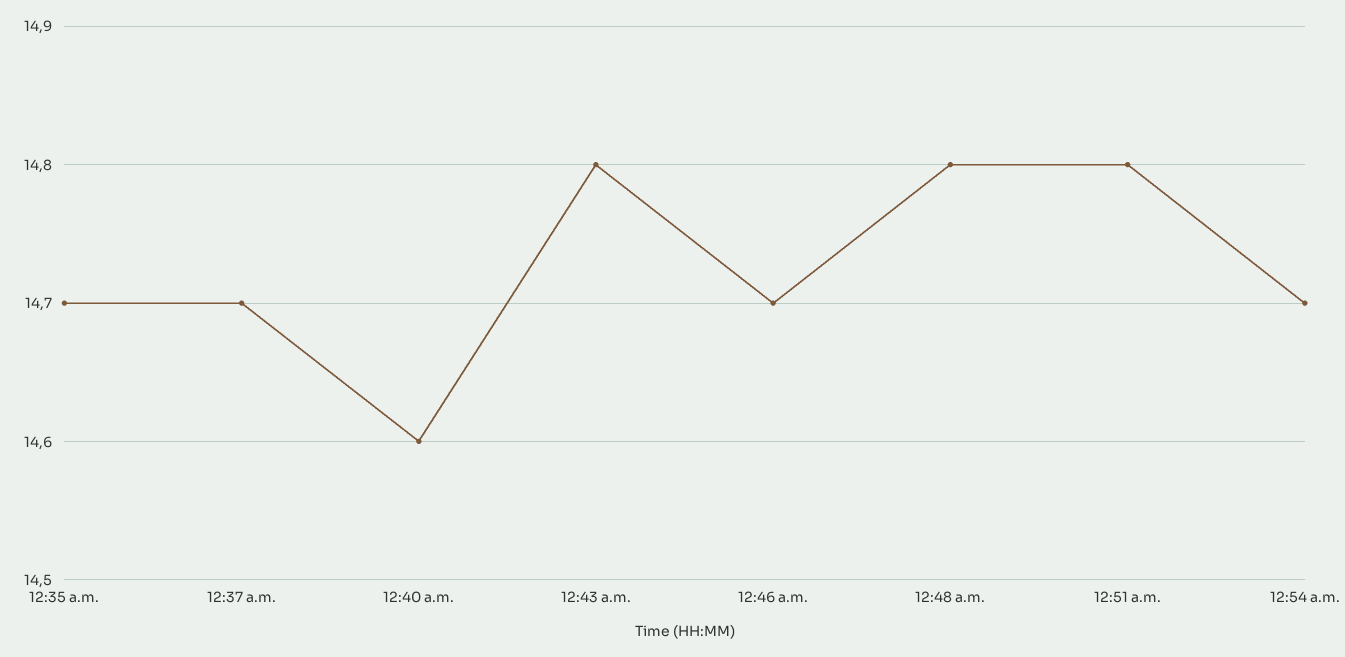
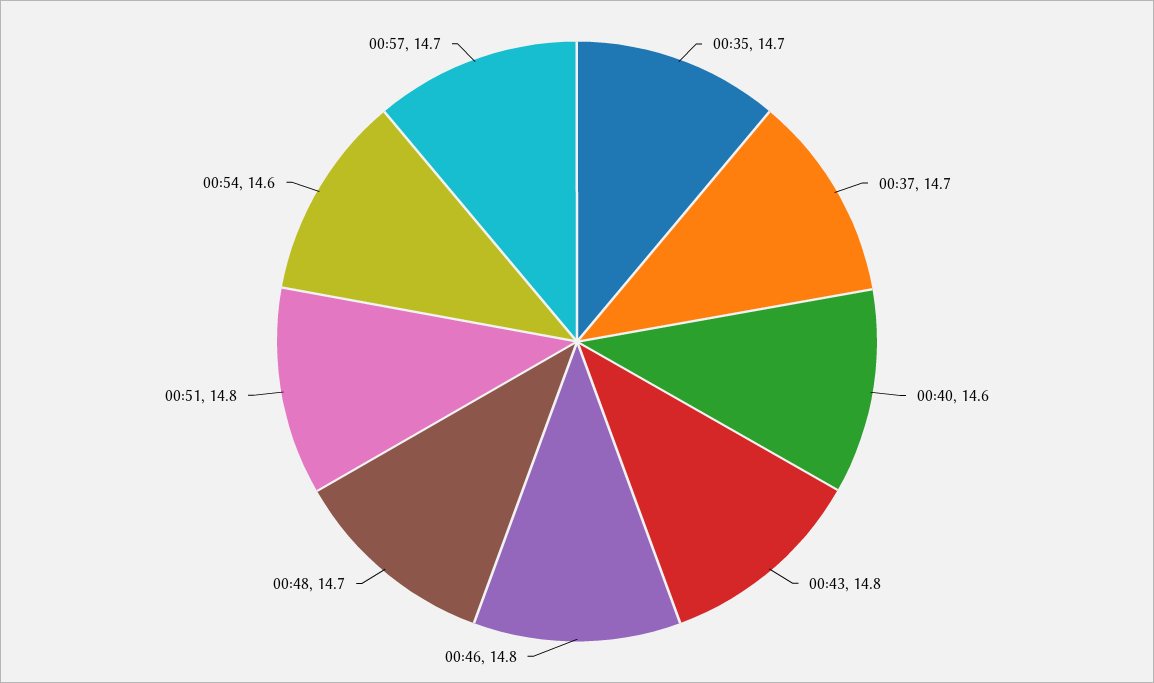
12:46 a.m.: 14.7 -> 14.8
12:48 a.m.: 14.8 -> 14.7
12:54 a.m.: 14.7 -> 14.6
00:57: none -> 14.7

